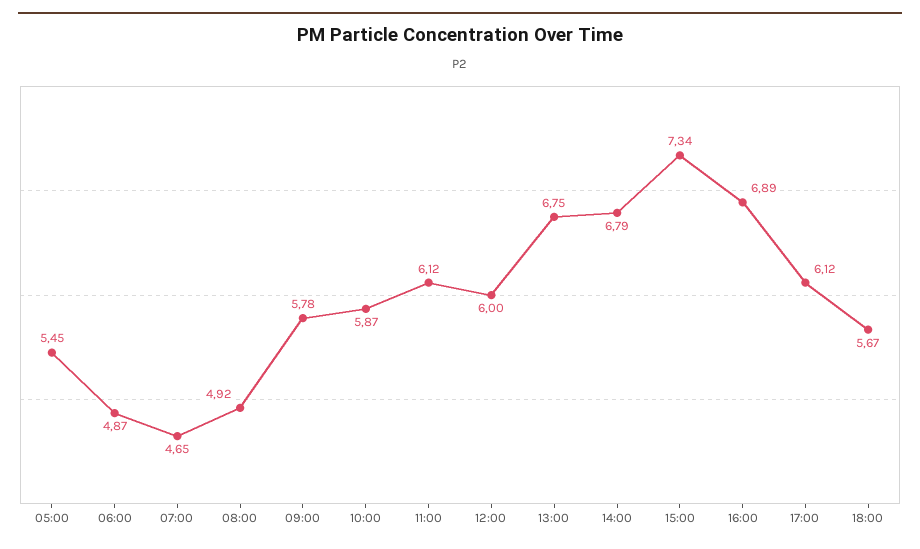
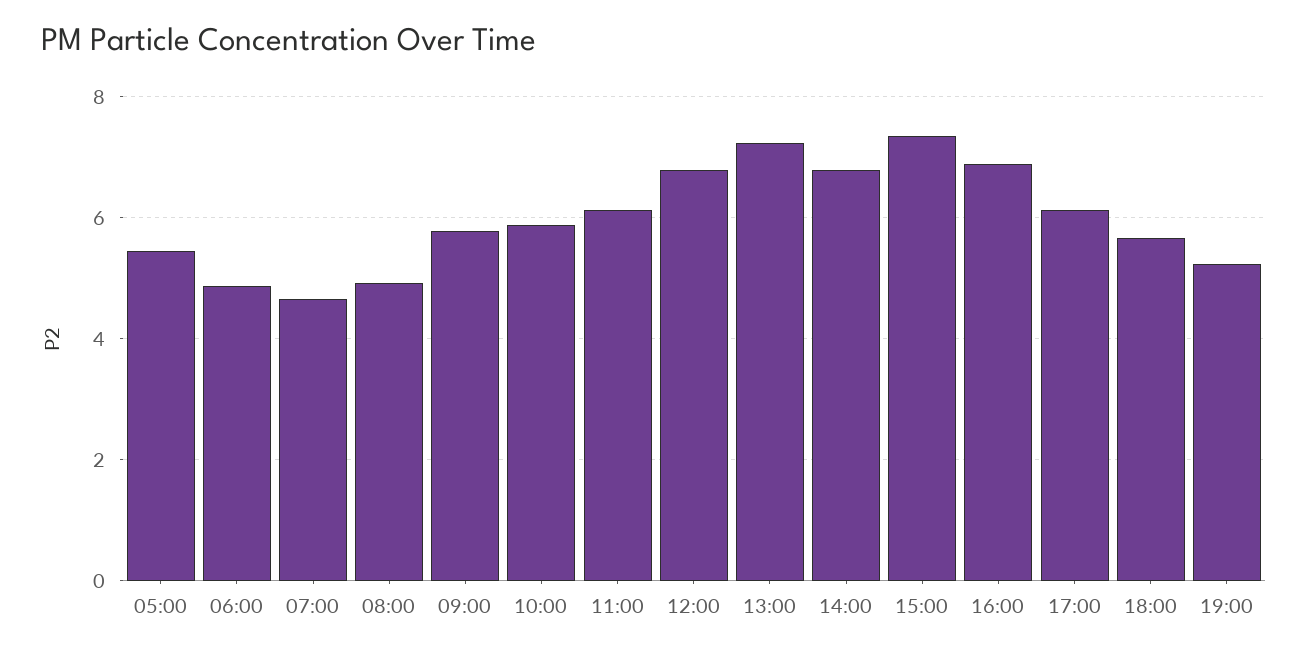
12:00: 6 -> 6.8
13:00: 6.75 -> 7.2
19:00: none -> 5.2

